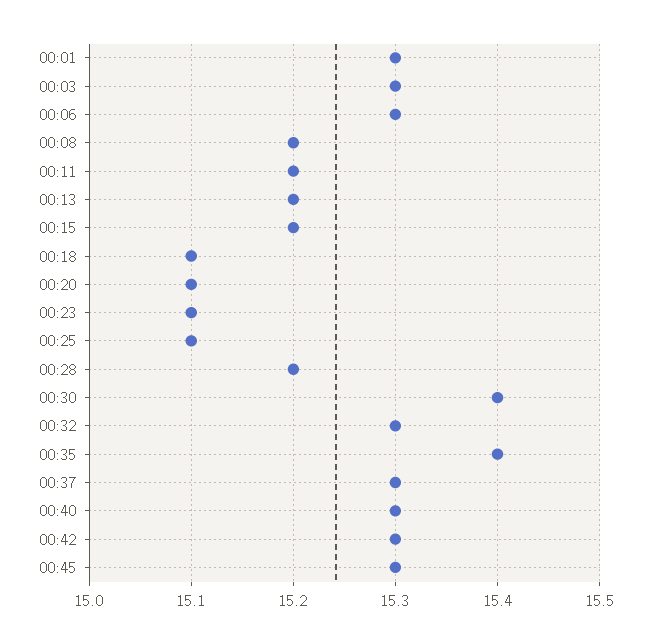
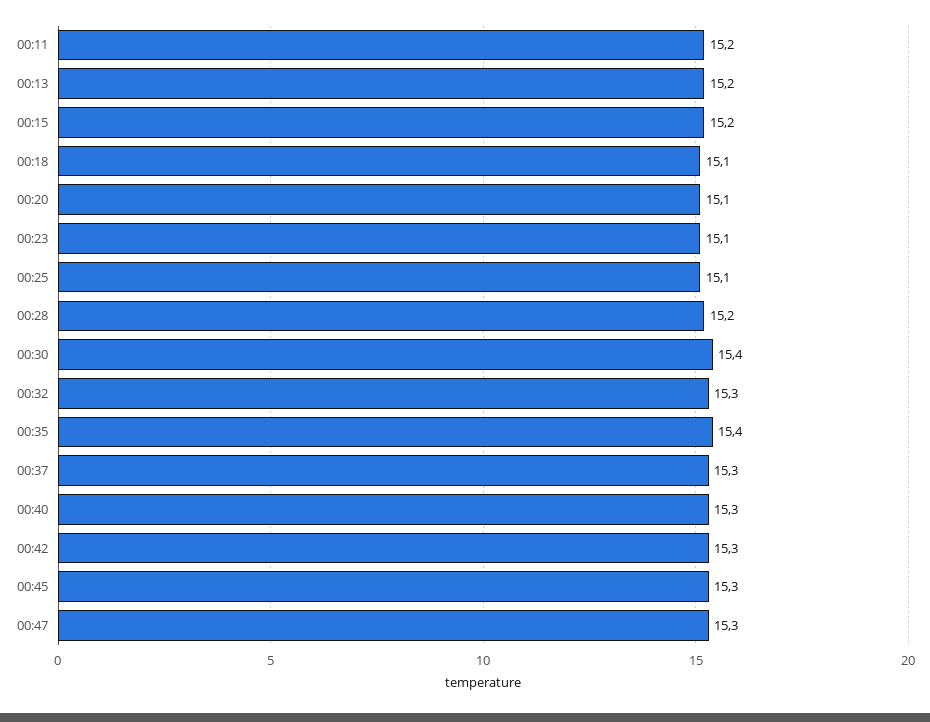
00:01: 15.3 -> none
00:03: 15.3 -> none
00:06: 15.3 -> none
00:08: 15.2 -> none
00:47: none -> 15.3

